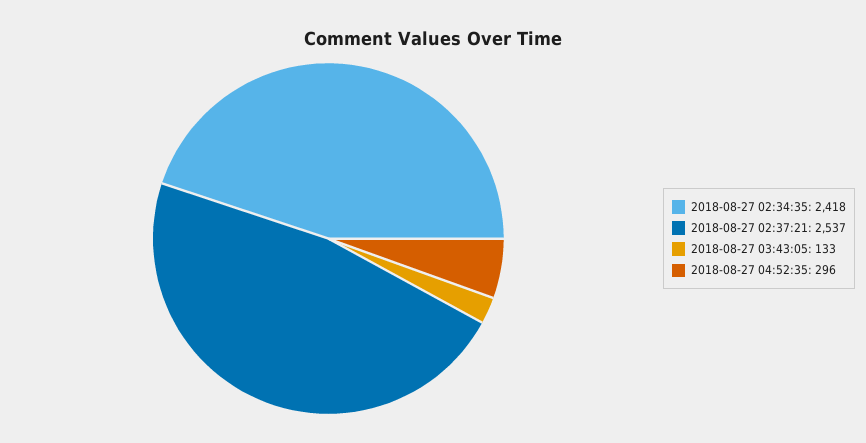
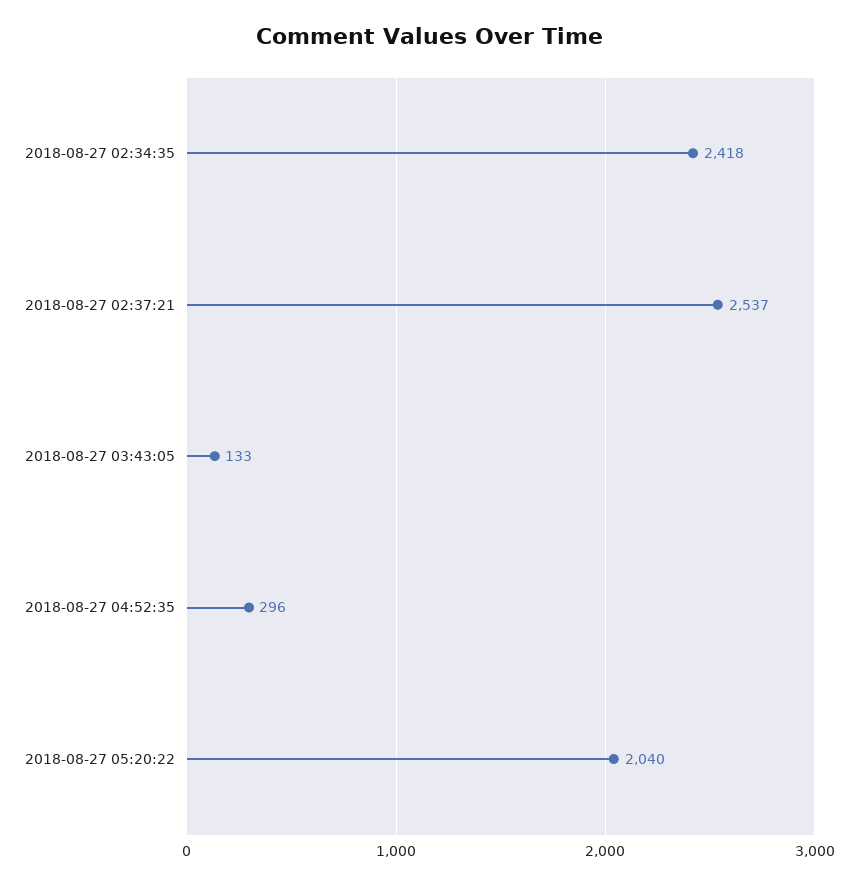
2018-08-27 05:20:22: none -> 2040

